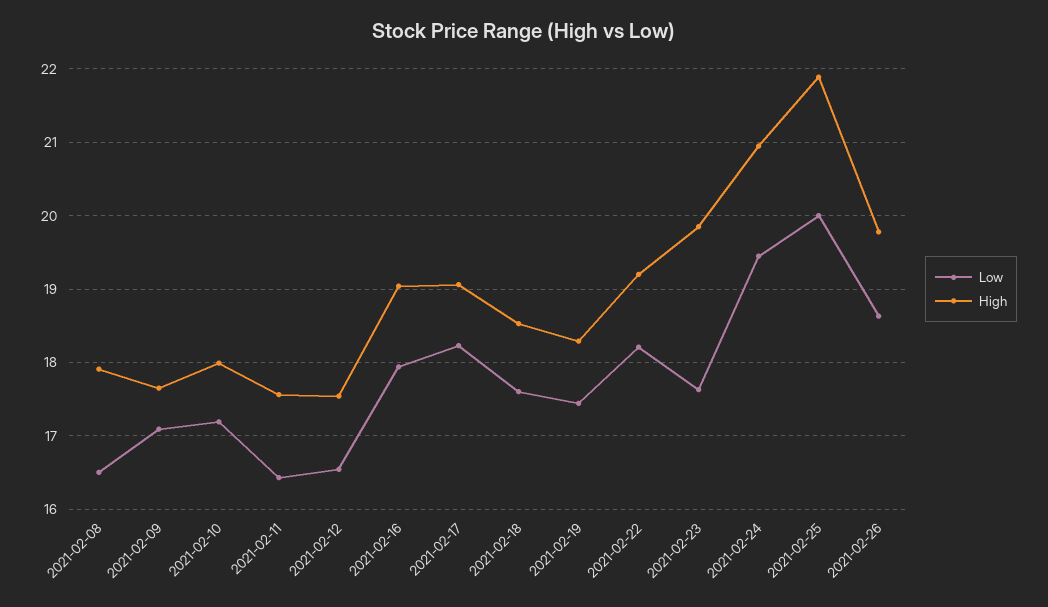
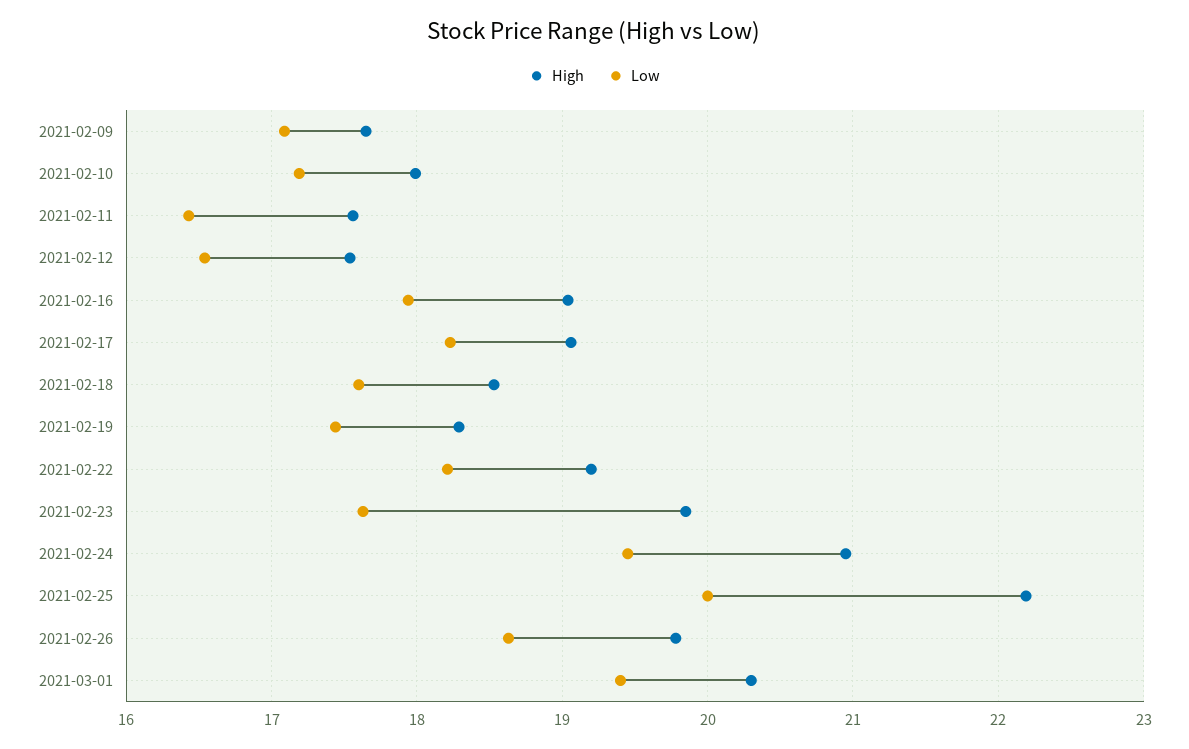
Low, 2021-02-08: 16.5 -> none
High, 2021-02-08: 17.9 -> none
High, 2021-02-25: 21.9 -> 22.2
High, 2021-03-01: none -> 20.3
Low, 2021-03-01: none -> 19.4

